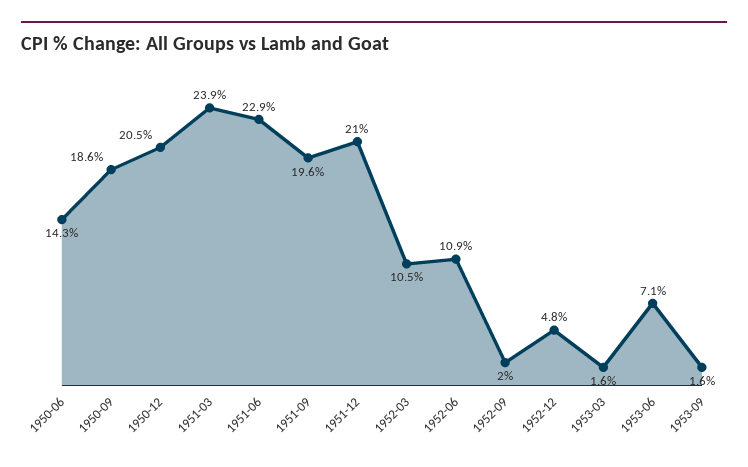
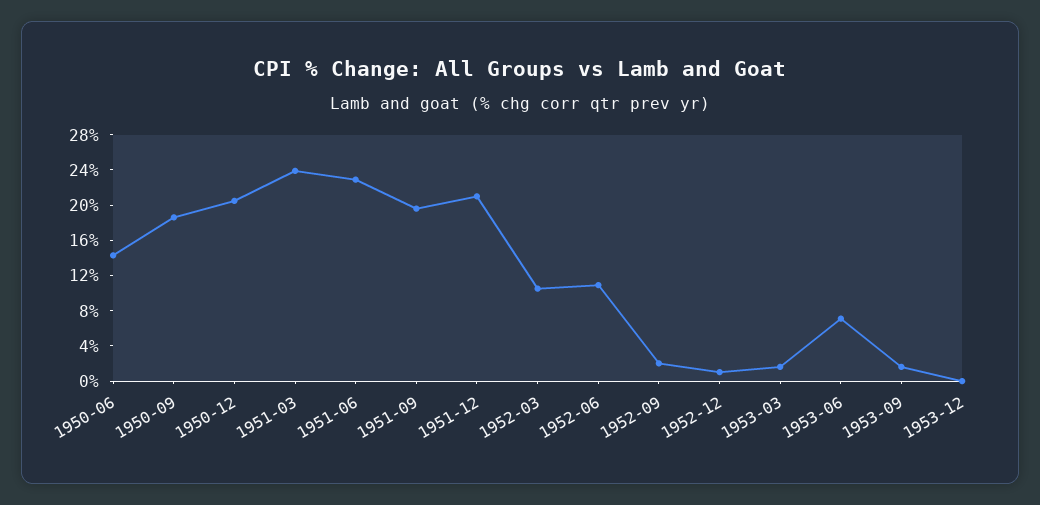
1952-12: 4.8 -> 1
1953-12: none -> 0

